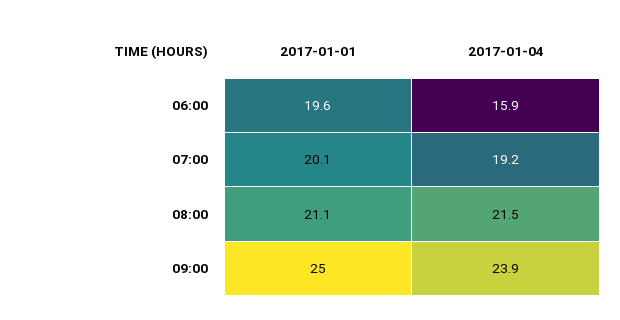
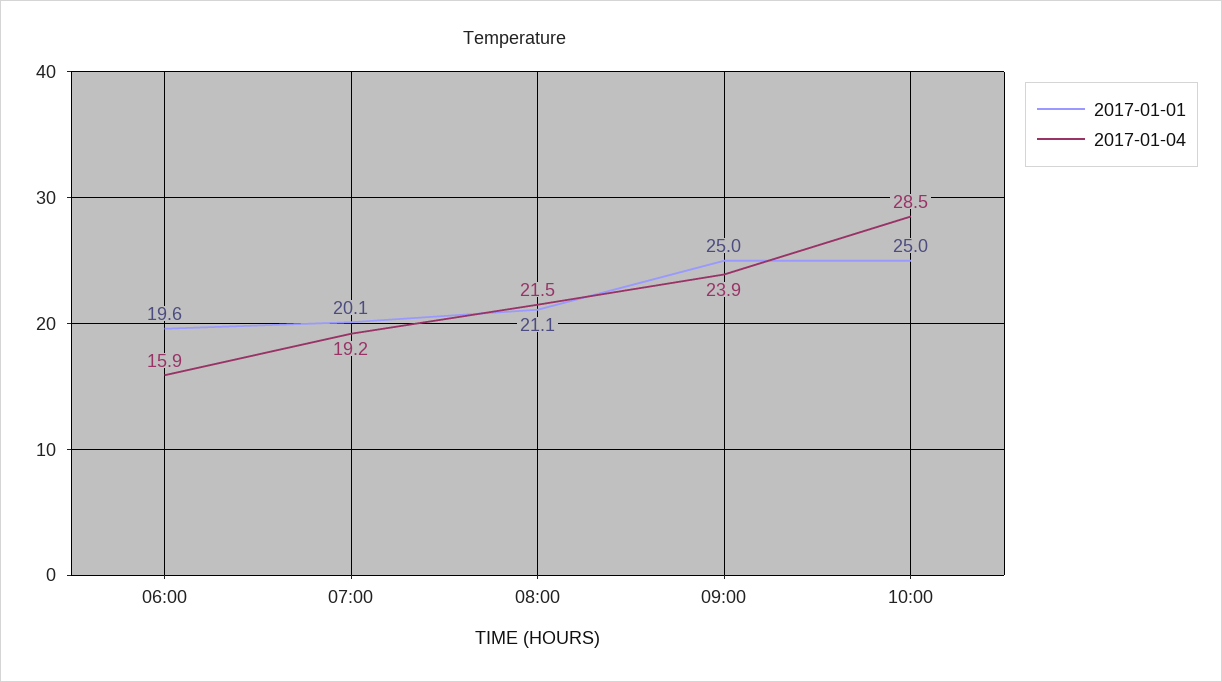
2017-01-01, 10:00: none -> 25
2017-01-04, 10:00: none -> 28.5

